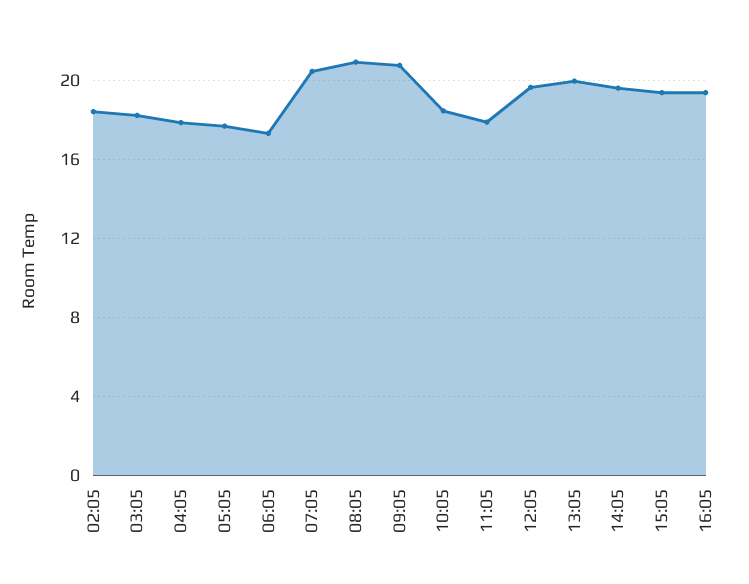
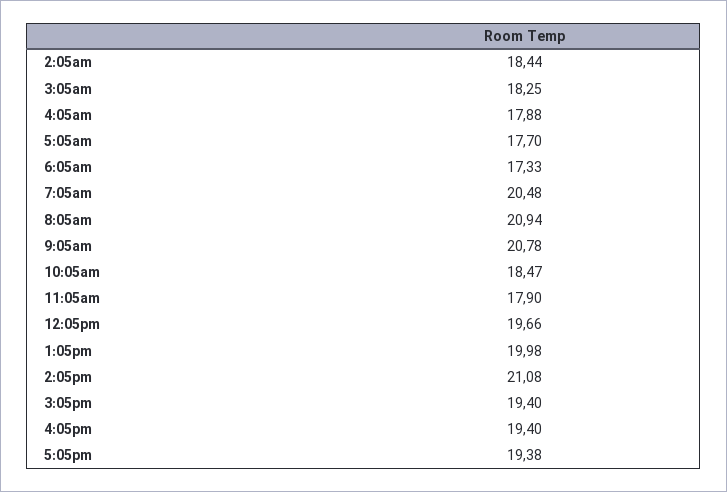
14:05: 19.5 -> 21.08
5:05pm: none -> 19.38

